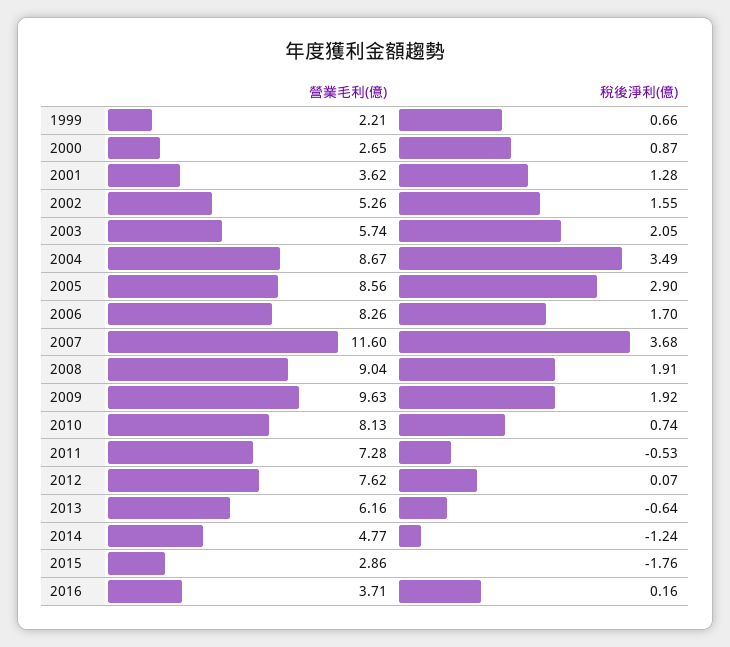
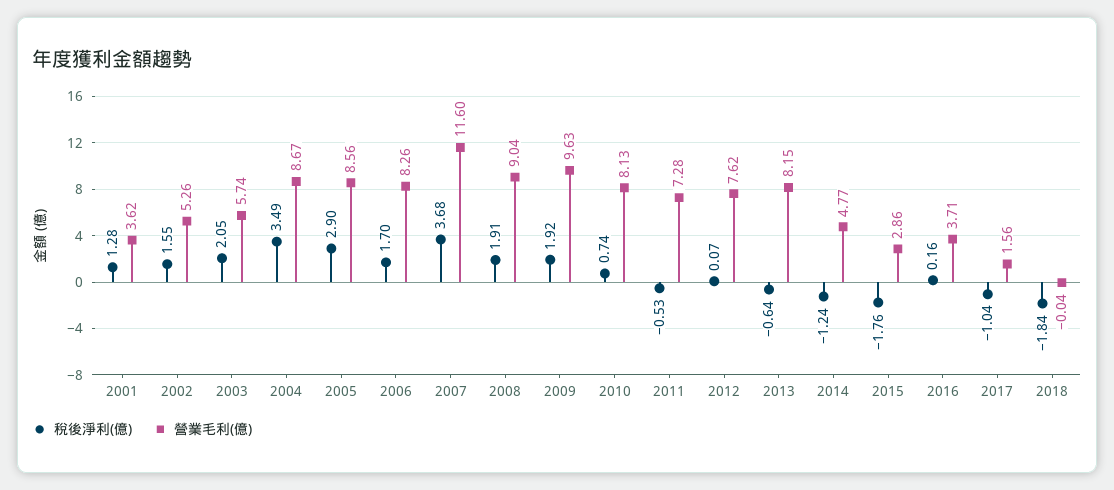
營業毛利(億), 1999: 2.21 -> none
稅後淨利(億), 1999: 0.66 -> none
營業毛利(億), 2000: 2.65 -> none
稅後淨利(億), 2000: 0.87 -> none
營業毛利(億), 2013: 6.16 -> 8.15
稅後淨利(億), 2017: none -> -1.04
營業毛利(億), 2017: none -> 1.56
稅後淨利(億), 2018: none -> -1.84
營業毛利(億), 2018: none -> -0.04

